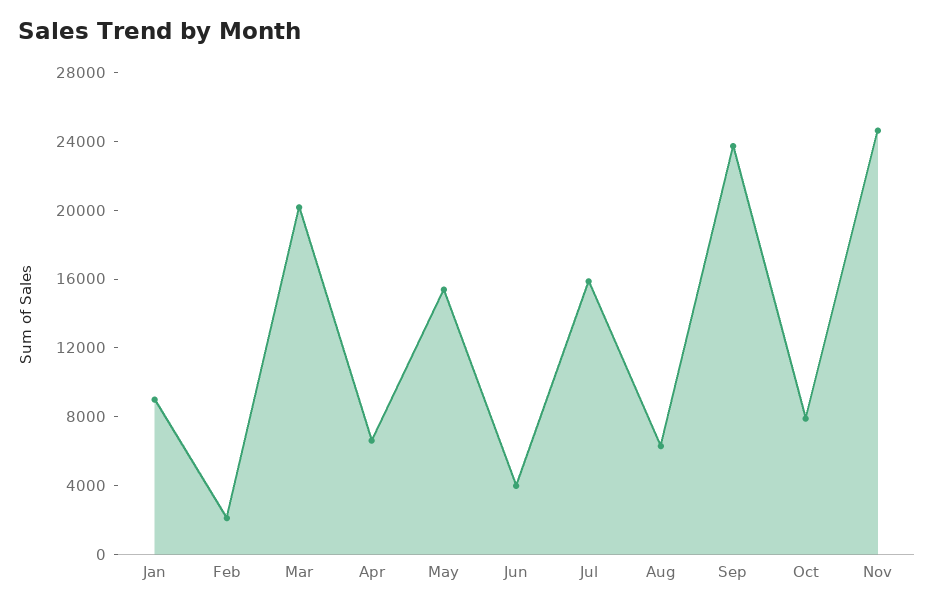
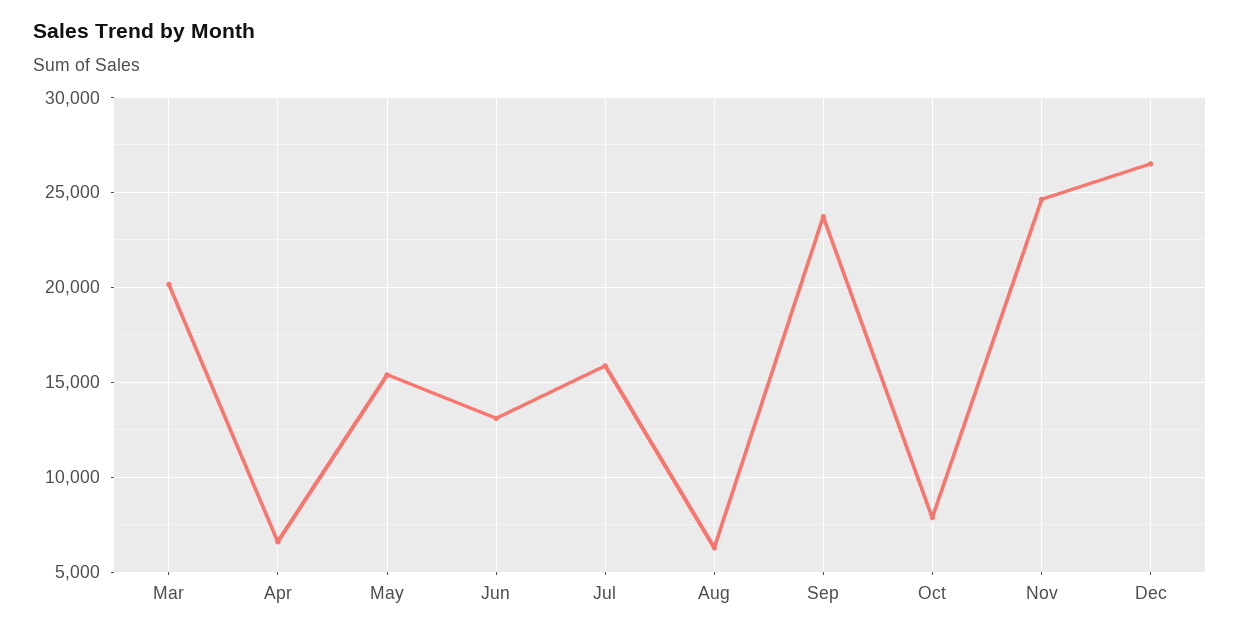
Jan: 9000 -> none
Feb: 2000 -> none
Jun: 4000 -> 13000
Dec: none -> 26500

